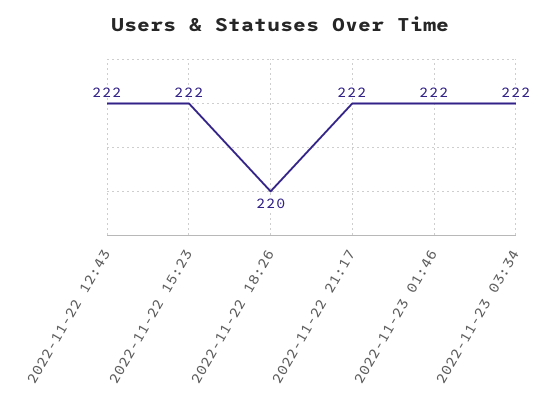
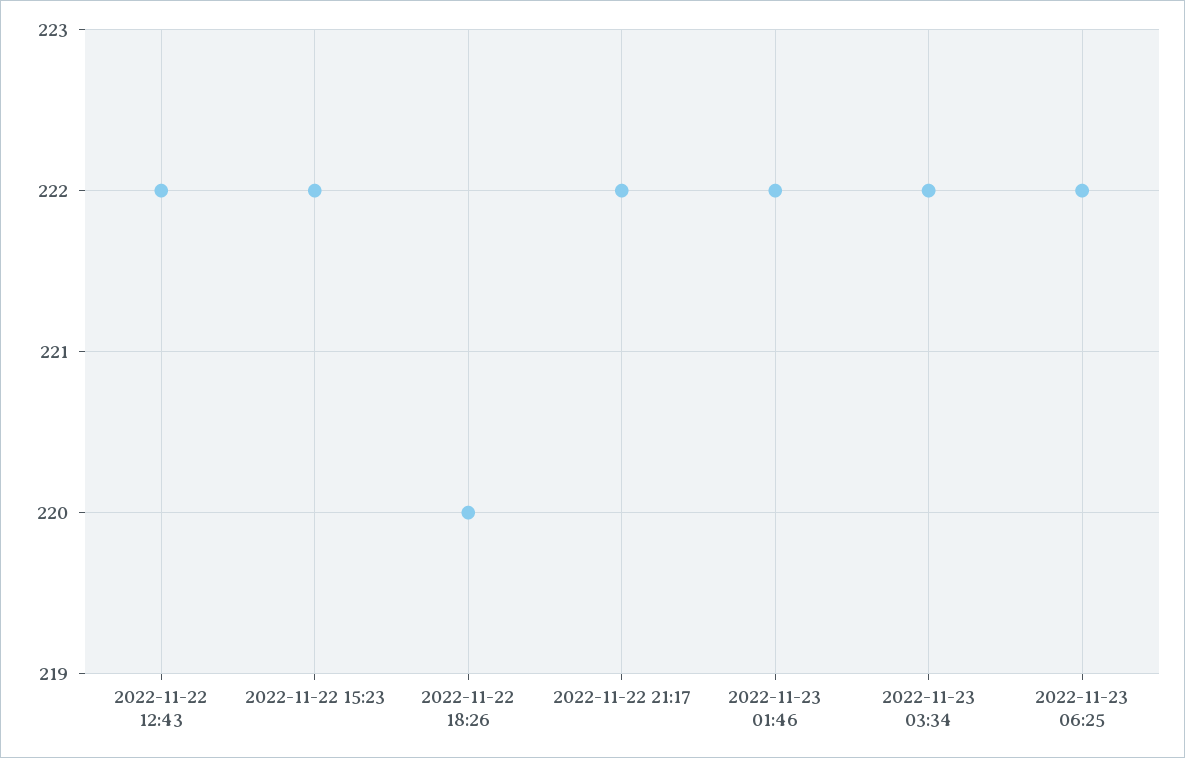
2022-11-23 06:25: none -> 222

